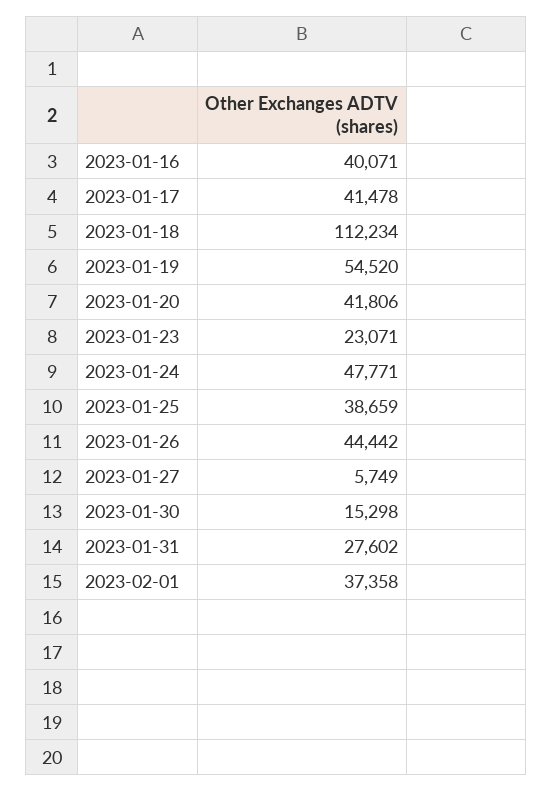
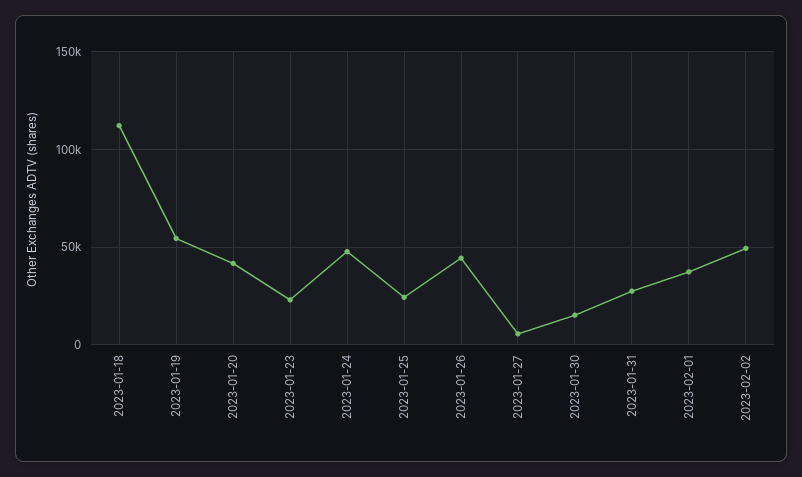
2023-01-16: 40071 -> none
2023-01-17: 41478 -> none
2023-01-25: 38659 -> 25000
2023-02-02: none -> 50000

